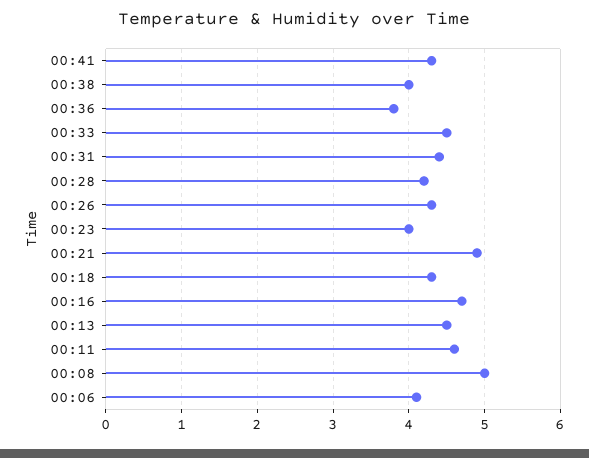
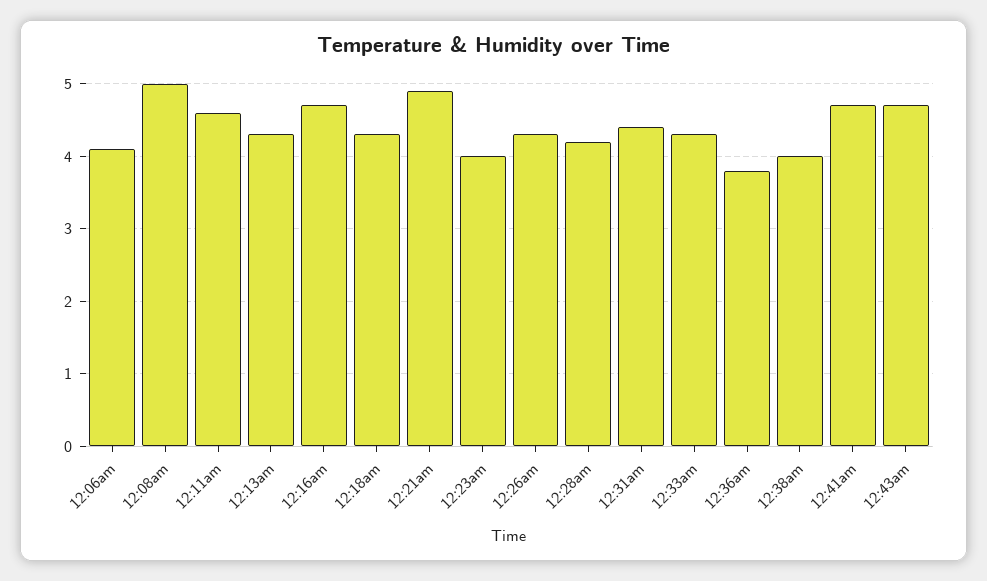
00:41: 4.3 -> 4.7
00:33: 4.5 -> 4.3
00:13: 4.5 -> 4.3
12:43am: none -> 4.7

